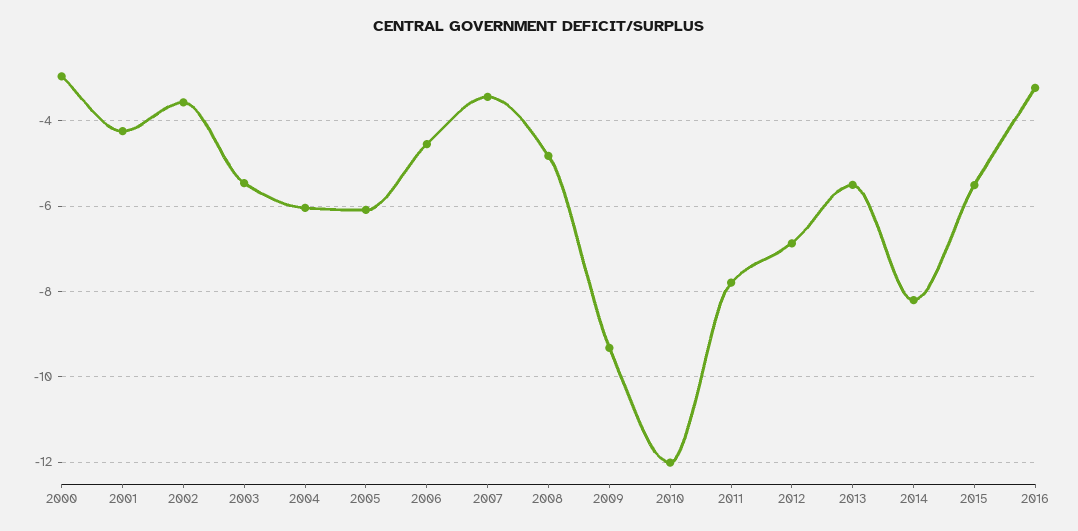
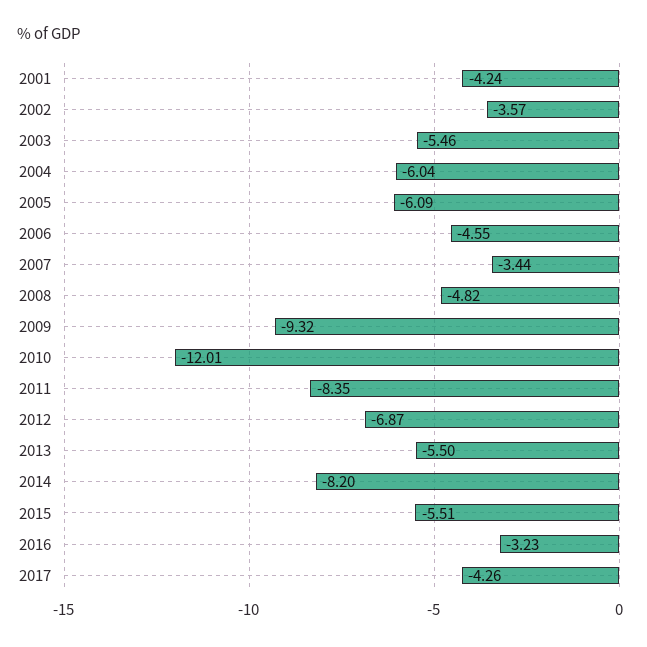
2000: -3 -> none
2011: -7.8 -> -8.35
2017: none -> -4.26

